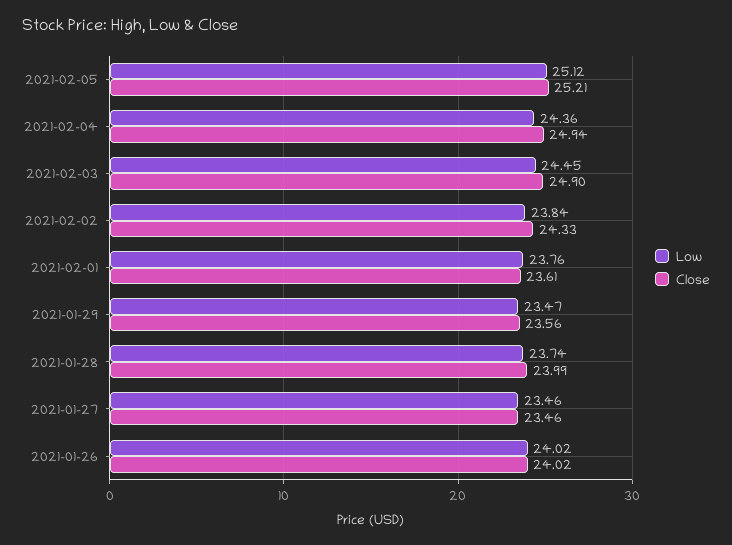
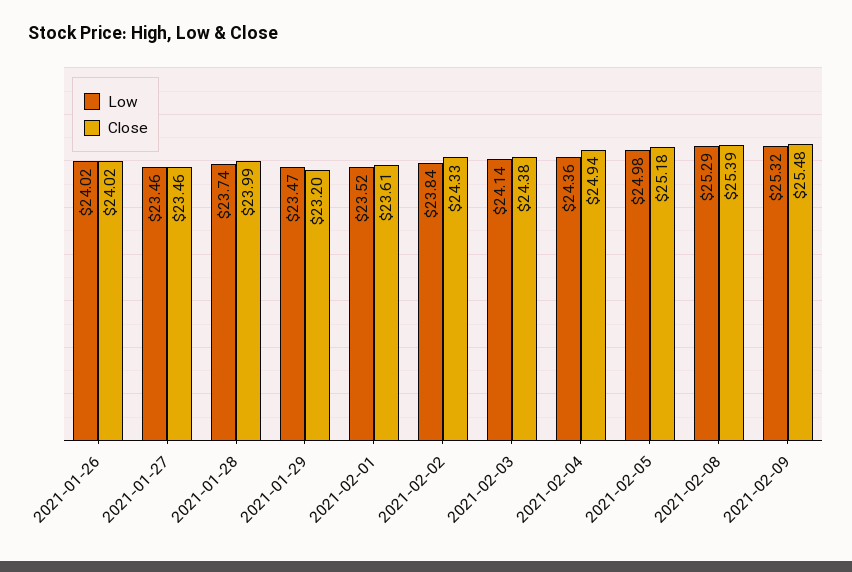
Low, 2021-02-05: 25.12 -> 24.98
Close, 2021-02-05: 25.21 -> 25.18
Low, 2021-02-03: 24.45 -> 24.14
Close, 2021-02-03: 24.9 -> 24.38
Low, 2021-02-01: 23.76 -> 23.52
Close, 2021-01-29: 23.56 -> 23.2
Low, 2021-02-08: none -> 25.29
Close, 2021-02-08: none -> 25.39
Low, 2021-02-09: none -> 25.32
Close, 2021-02-09: none -> 25.48

